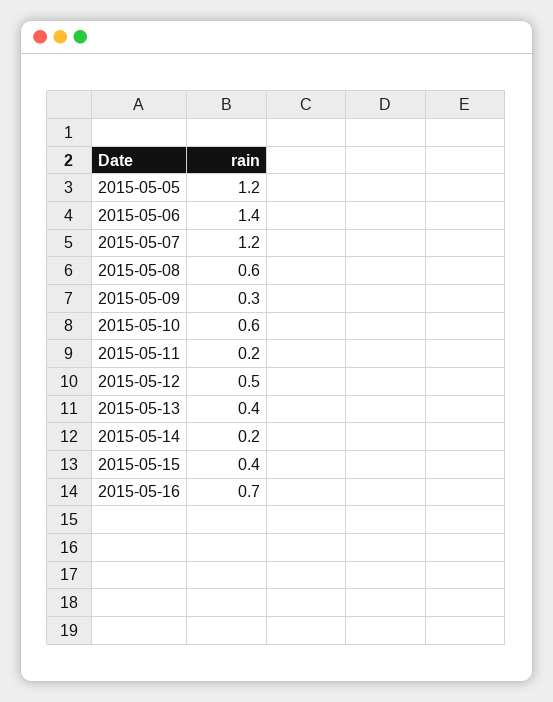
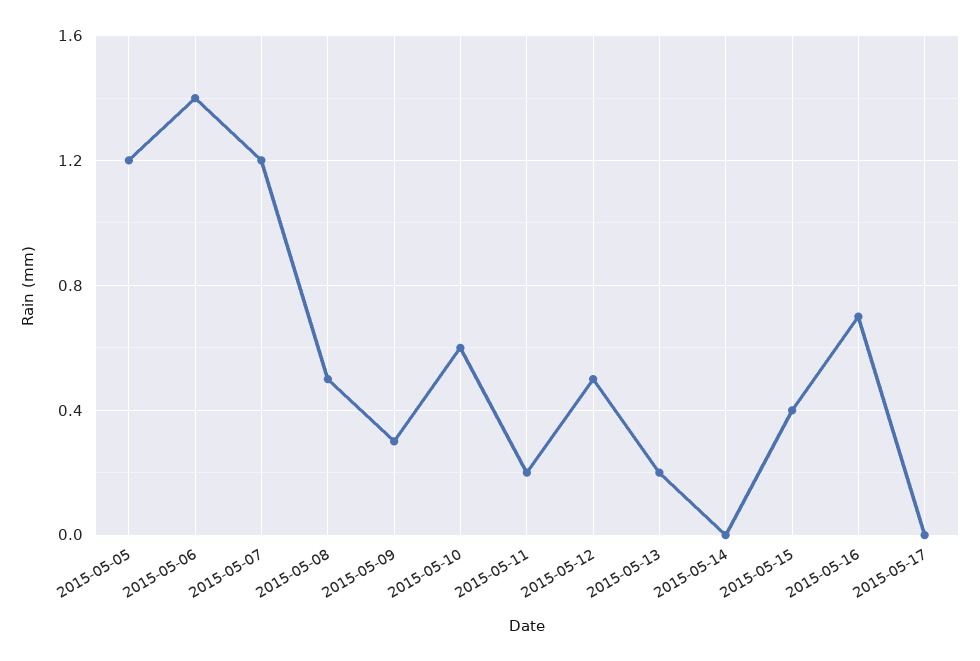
2015-05-08: 0.6 -> 0.5
2015-05-13: 0.4 -> 0.2
2015-05-14: 0.2 -> 0
2015-05-17: none -> 0

